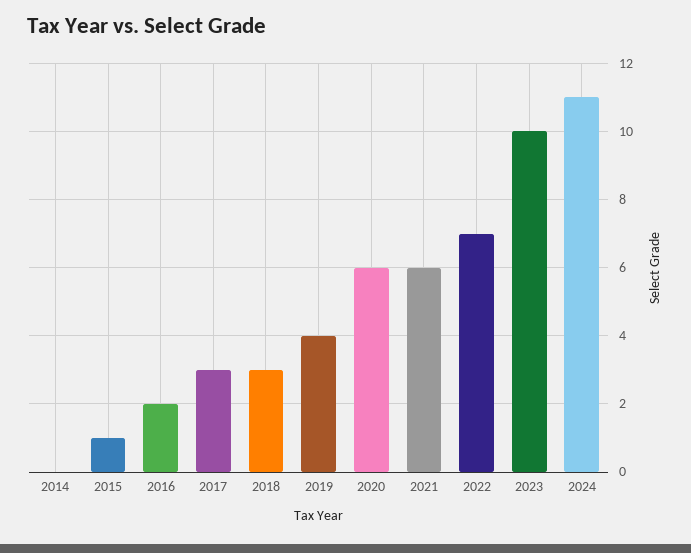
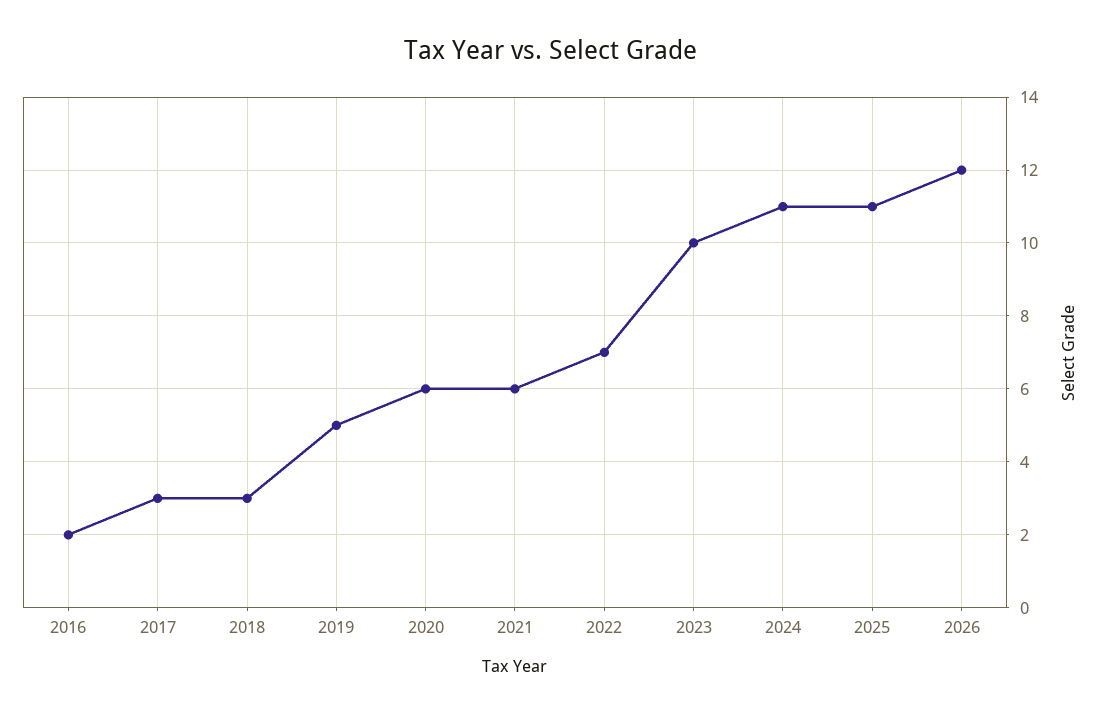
2014: 0 -> none
2015: 1 -> none
2019: 4 -> 5
2025: none -> 11
2026: none -> 12

